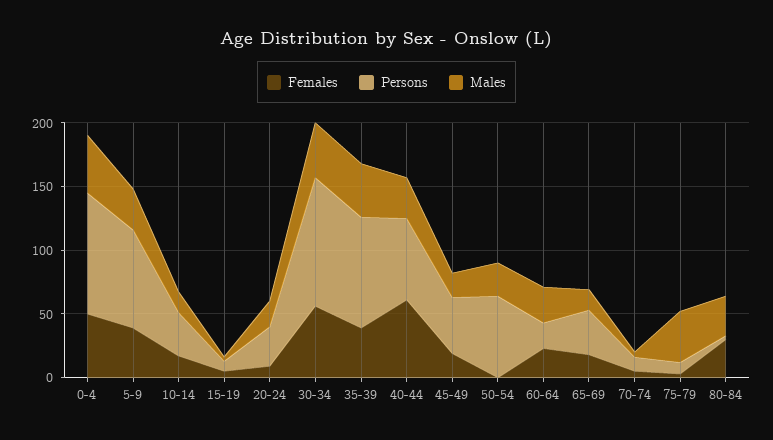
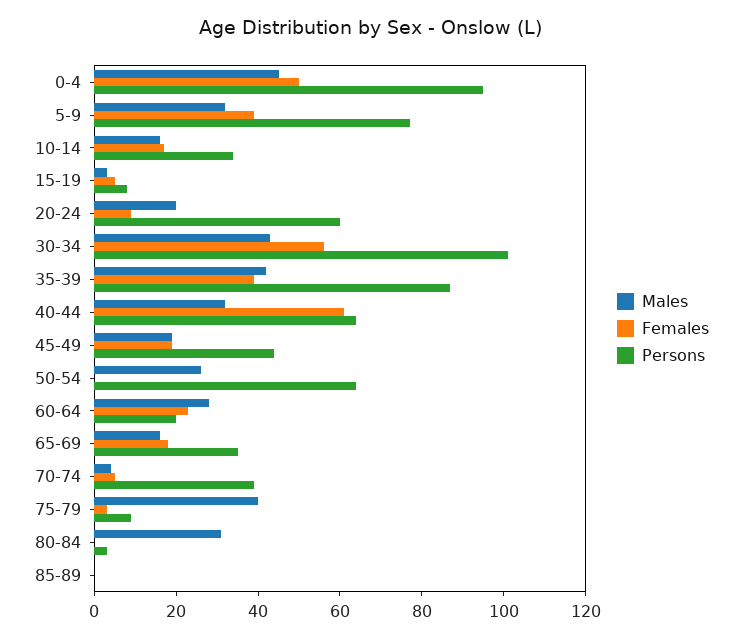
Persons, 20-24: 30 -> 60
Persons, 70-74: 10 -> 40
Females, 80-84: 30 -> 0
Males, 85-89: none -> 0
Females, 85-89: none -> 0
Persons, 85-89: none -> 0

